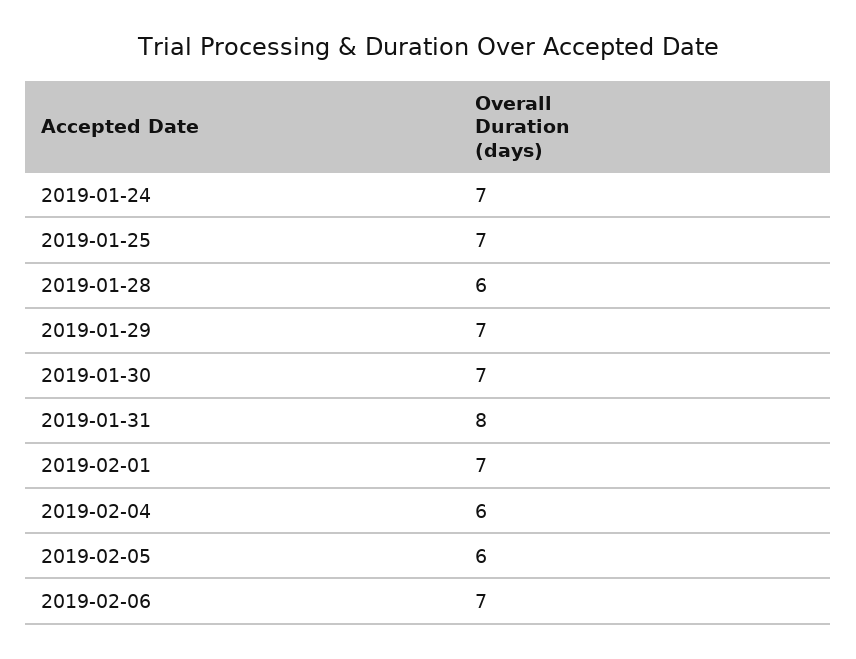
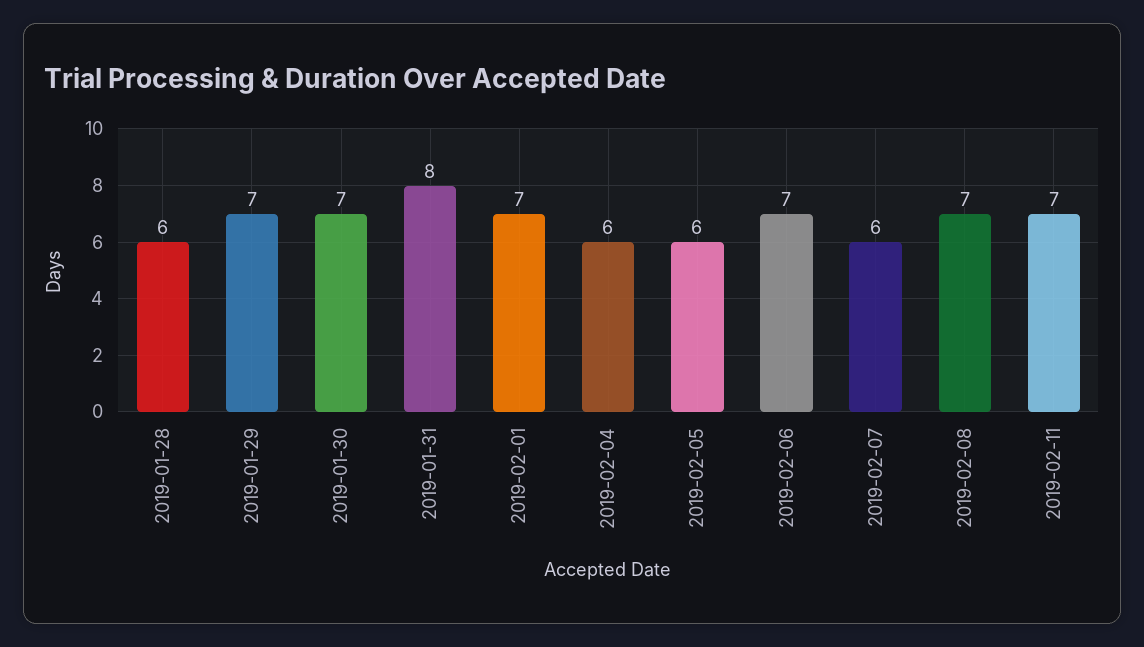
2019-01-24: 7 -> none
2019-01-25: 7 -> none
2019-02-07: none -> 6
2019-02-08: none -> 7
2019-02-11: none -> 7

